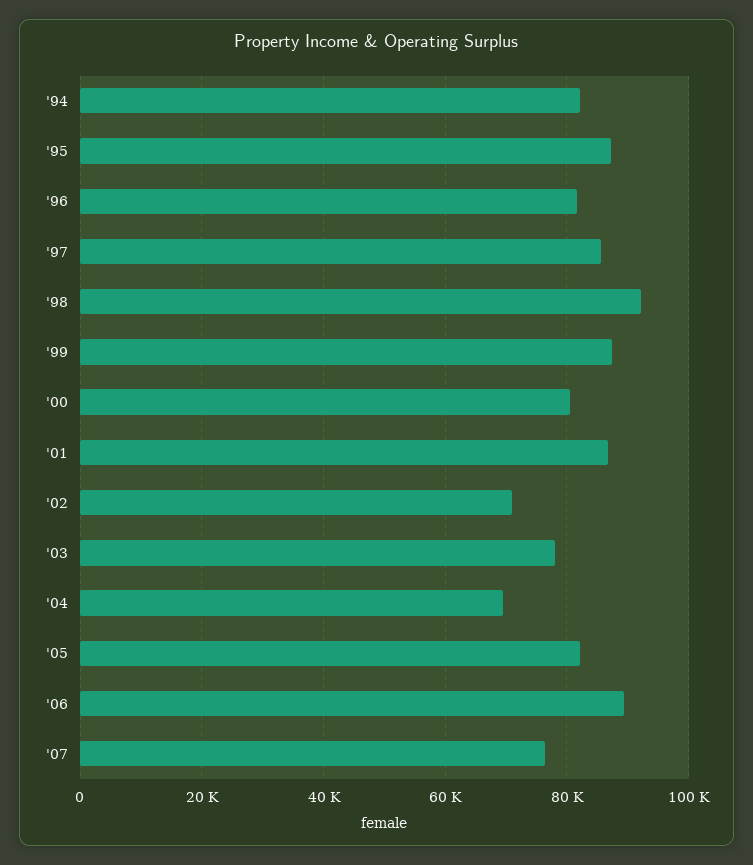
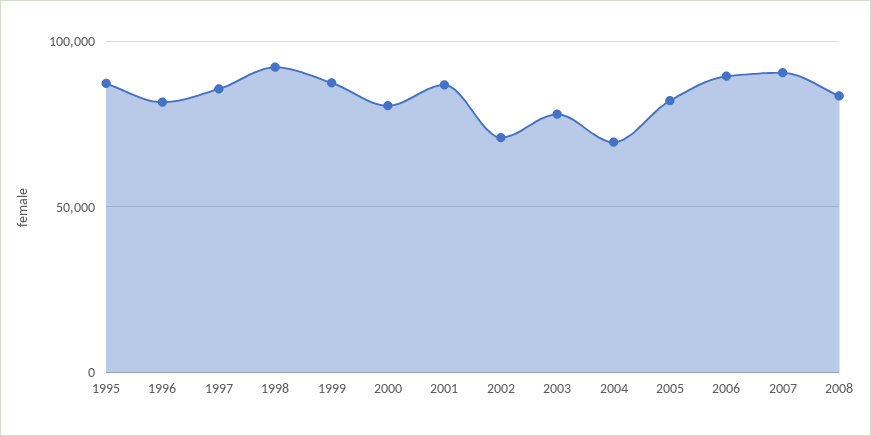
'94: 82000 -> none
'07: 76000 -> 90000
2008: none -> 85000

